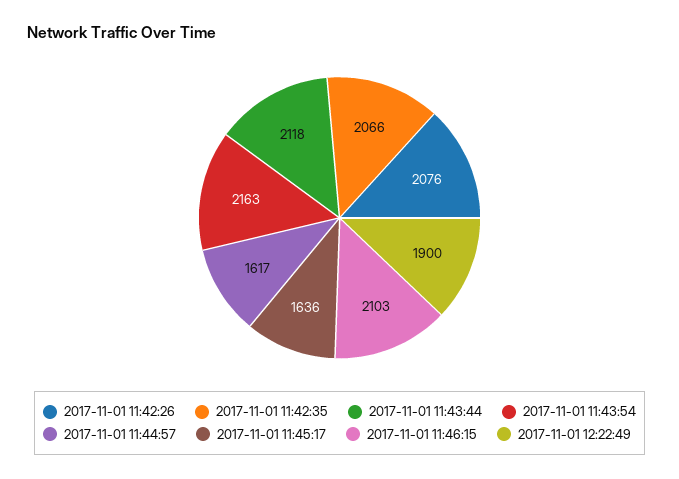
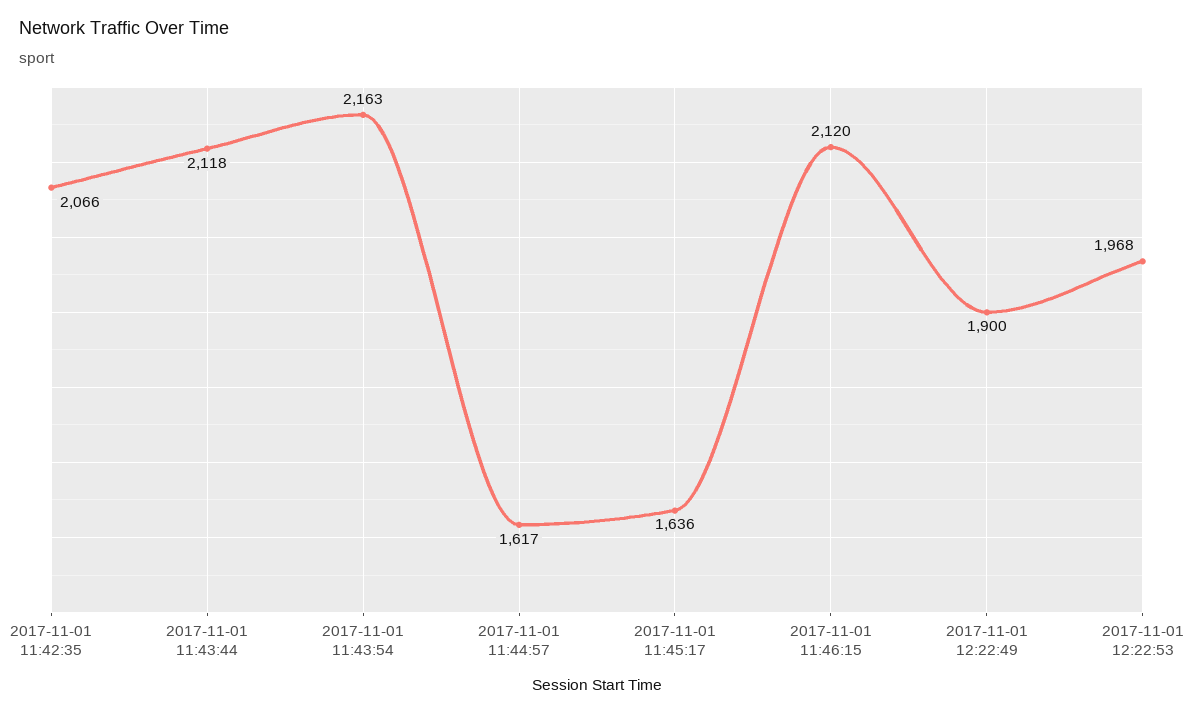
2017-11-01 11:42:26: 2076 -> none
2017-11-01 11:46:15: 2103 -> 2120
2017-11-01 12:22:53: none -> 1968

